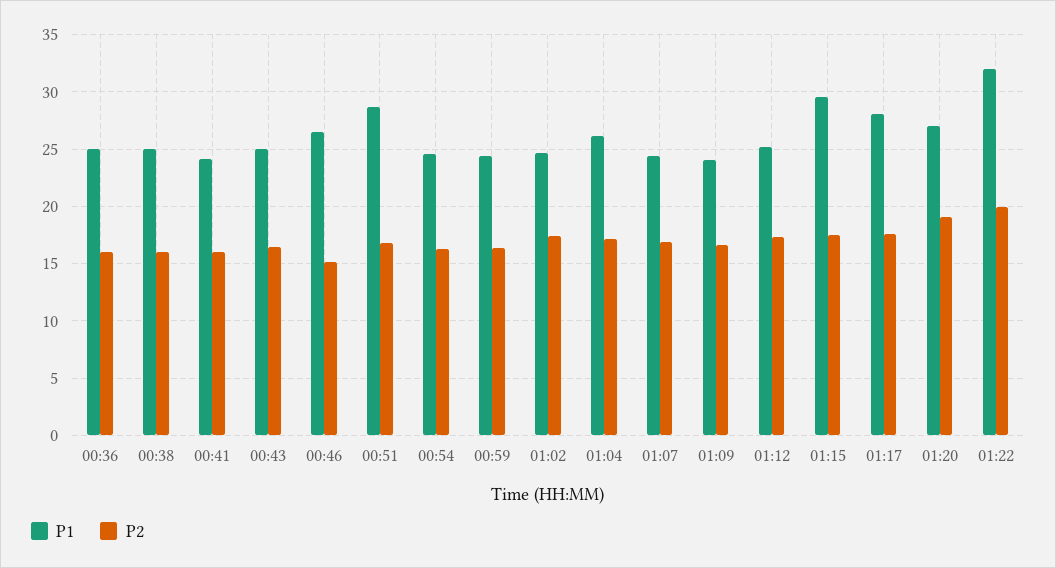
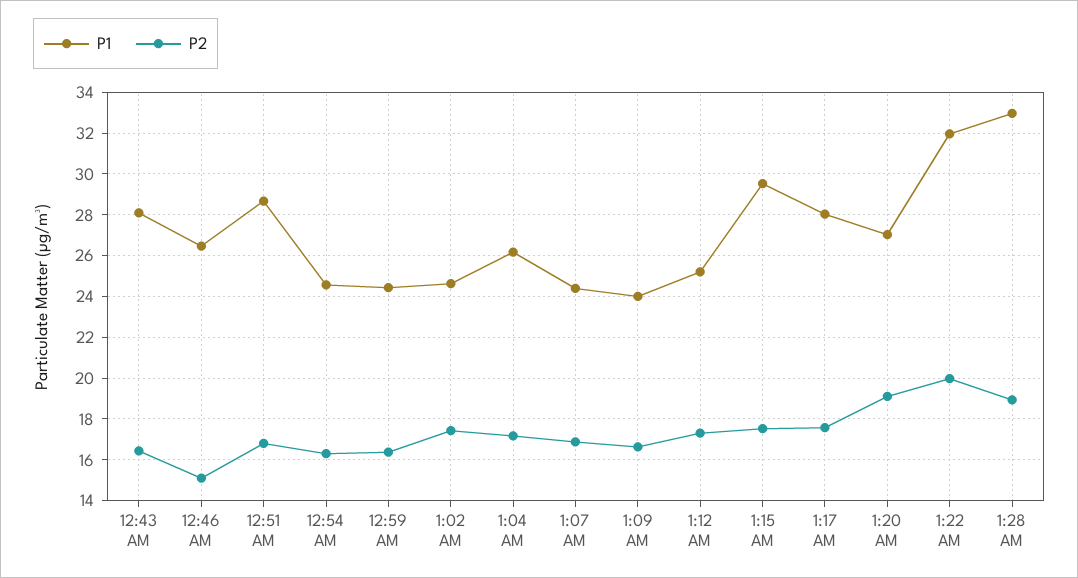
P1, 00:36: 25 -> none
P2, 00:36: 16 -> none
P1, 00:38: 25 -> none
P2, 00:38: 16 -> none
P1, 00:41: 24 -> none
P2, 00:41: 16 -> none
P1, 00:43: 25 -> 28
P1, 1:28 AM: none -> 33
P2, 1:28 AM: none -> 19

